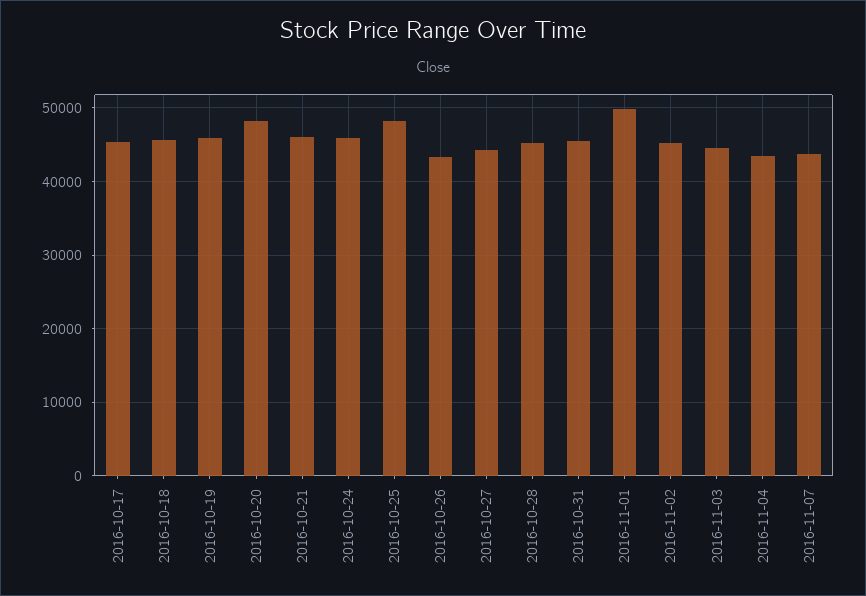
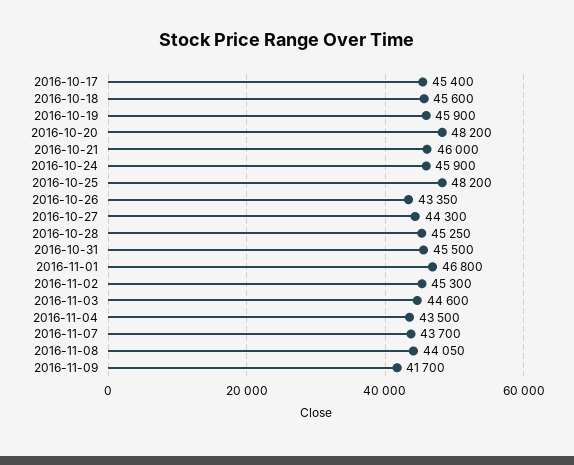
2016-11-01: 50000 -> 46800
2016-11-08: none -> 44050
2016-11-09: none -> 41700

